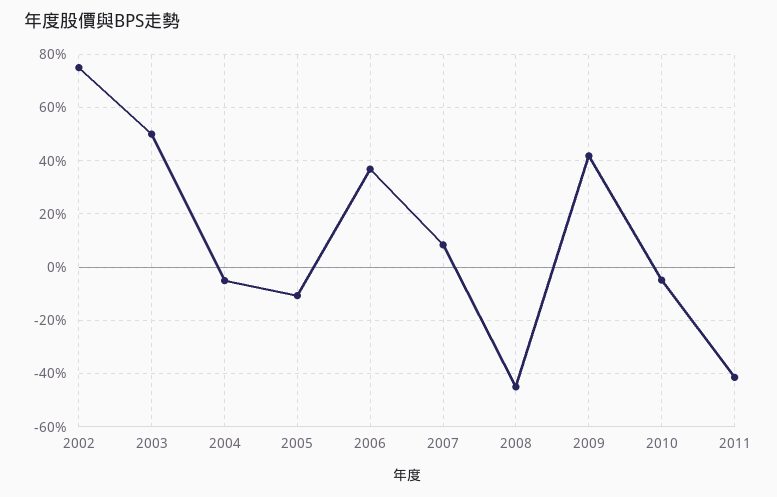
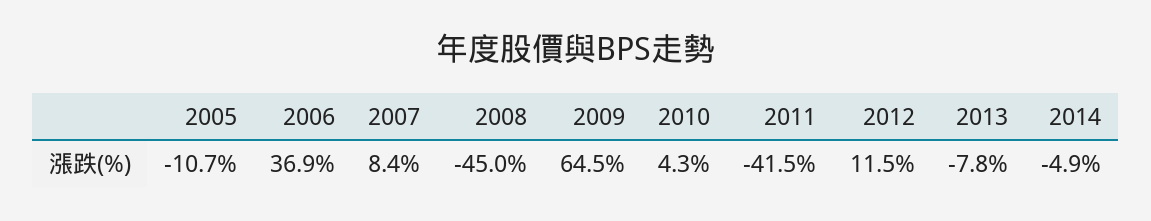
2002: 75 -> none
2003: 50 -> none
2004: -5 -> none
2009: 42.5 -> 64.5
2010: -5 -> 4.3
2012: none -> 11.5
2013: none -> -7.8
2014: none -> -4.9

